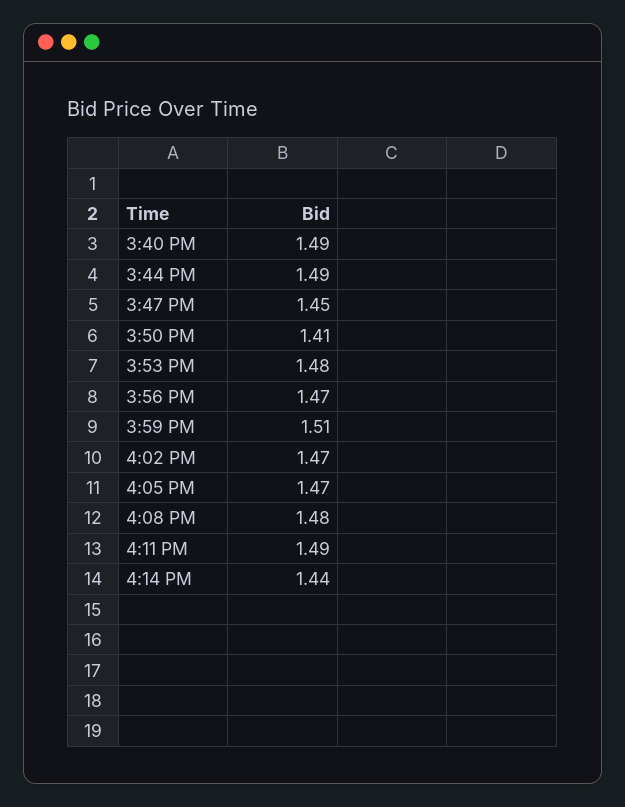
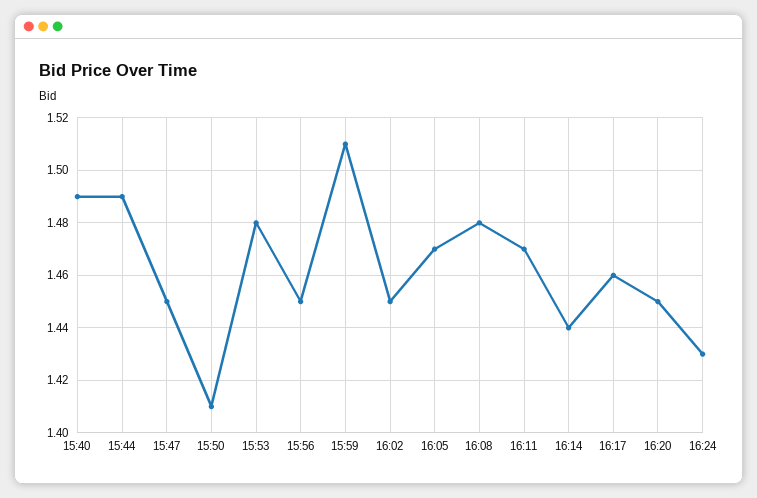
3:56 PM: 1.47 -> 1.45
4:02 PM: 1.47 -> 1.45
4:11 PM: 1.49 -> 1.47
16:17: none -> 1.46
16:20: none -> 1.45
16:24: none -> 1.43

